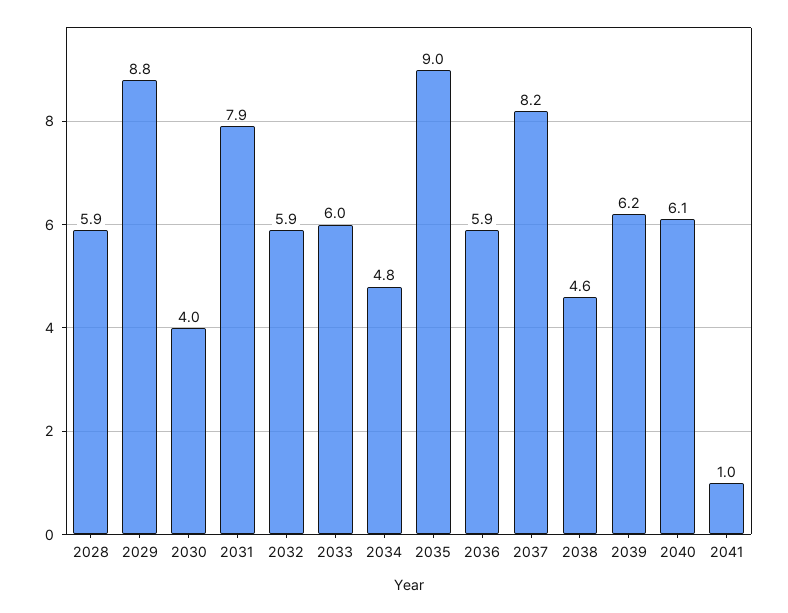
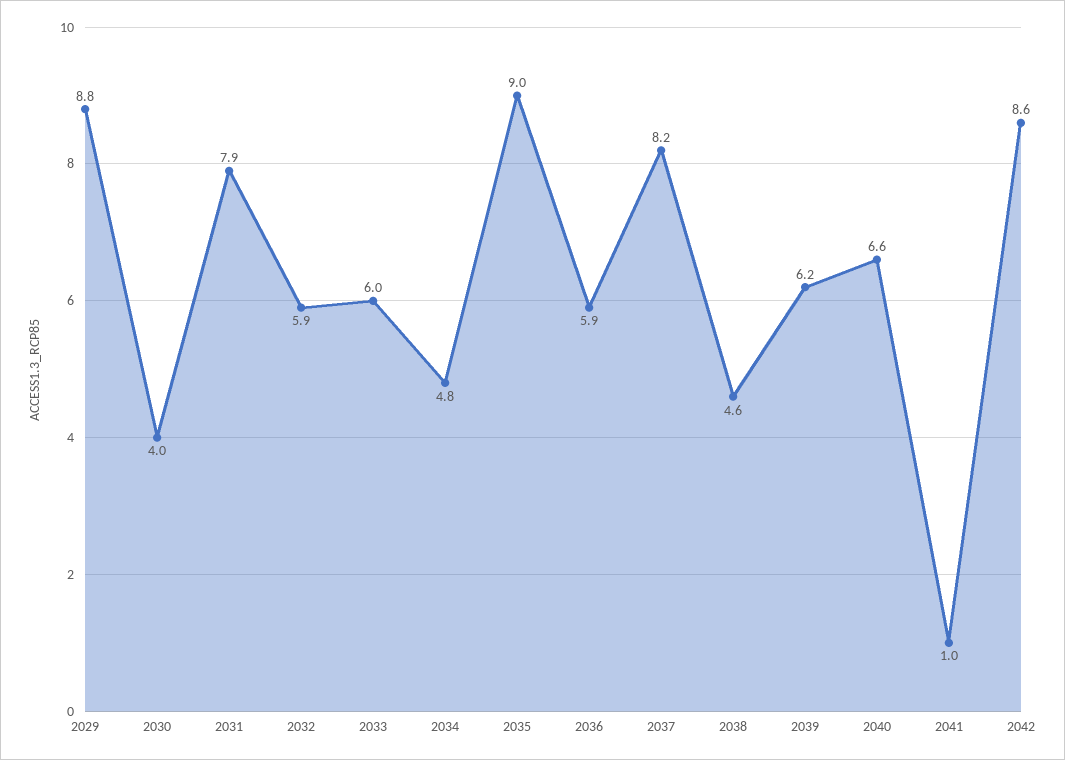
2028: 5.9 -> none
2040: 6.1 -> 6.6
2042: none -> 8.6

